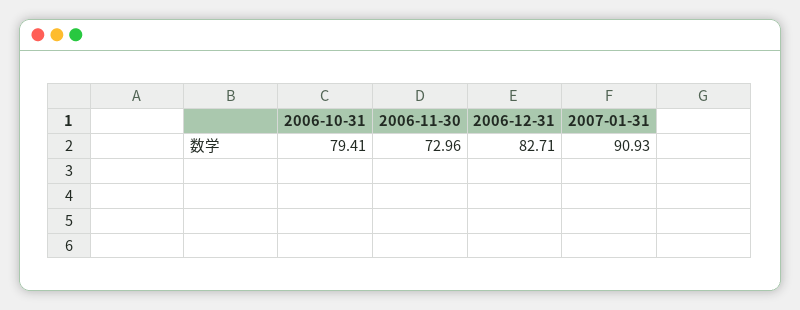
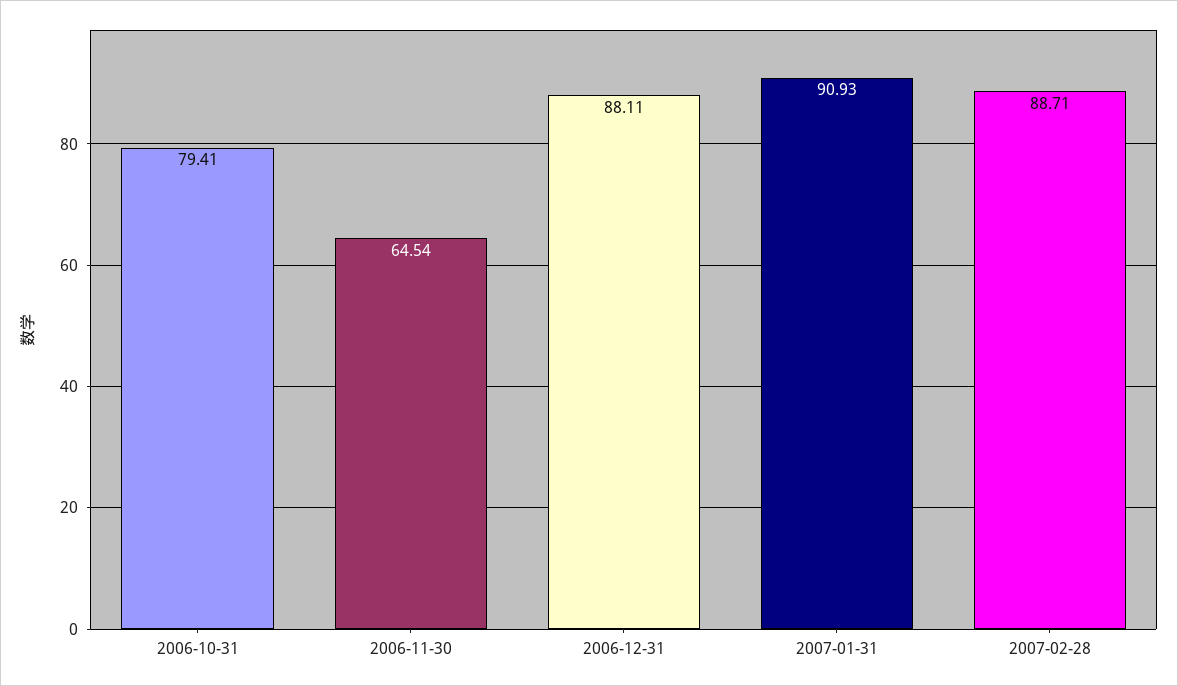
2006-11-30: 72.96 -> 64.54
2006-12-31: 82.71 -> 88.11
2007-02-28: none -> 88.71

